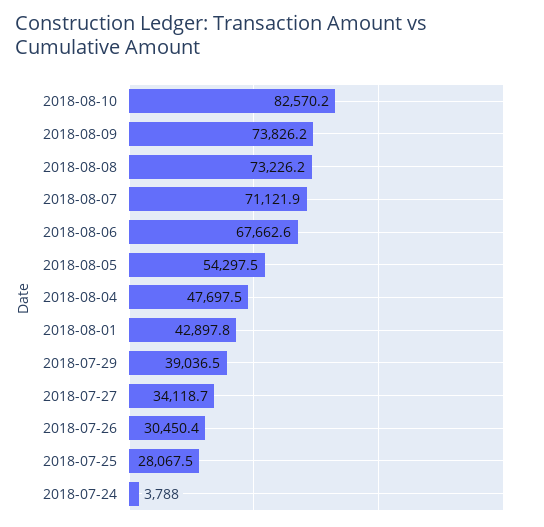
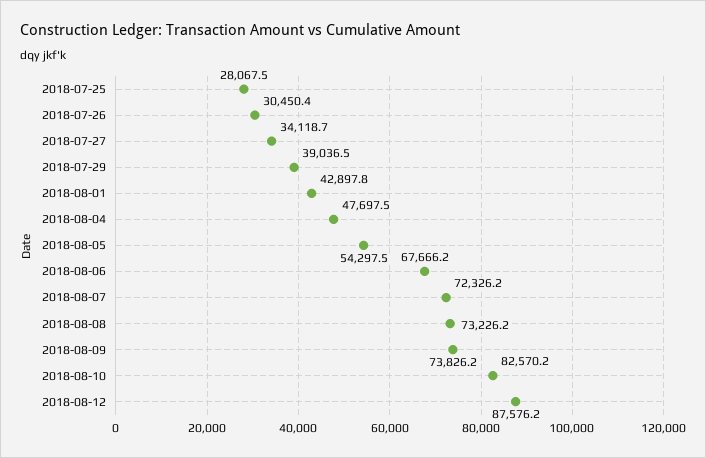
2018-08-07: 71121.9 -> 72326.2
2018-08-06: 67662.6 -> 67666.2
2018-07-24: 3788 -> none
2018-08-12: none -> 87576.2

